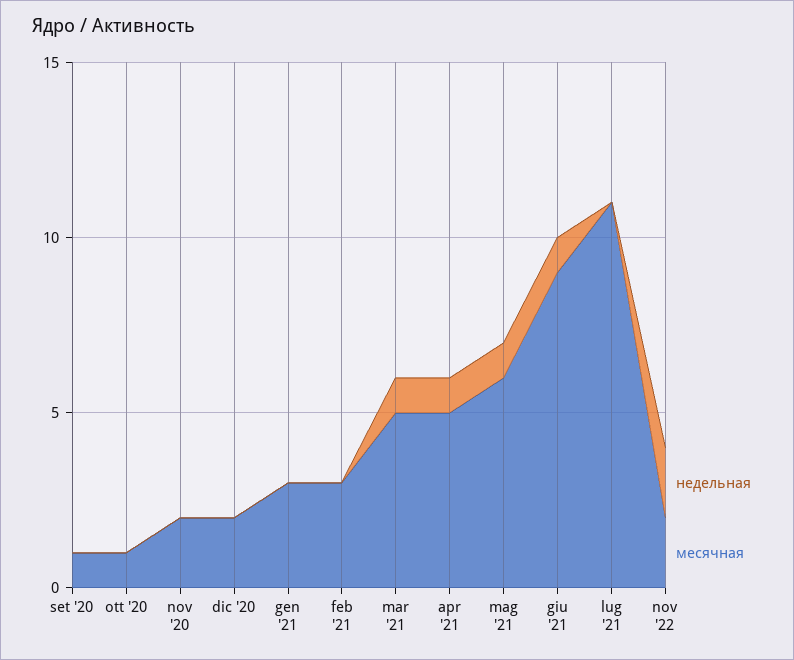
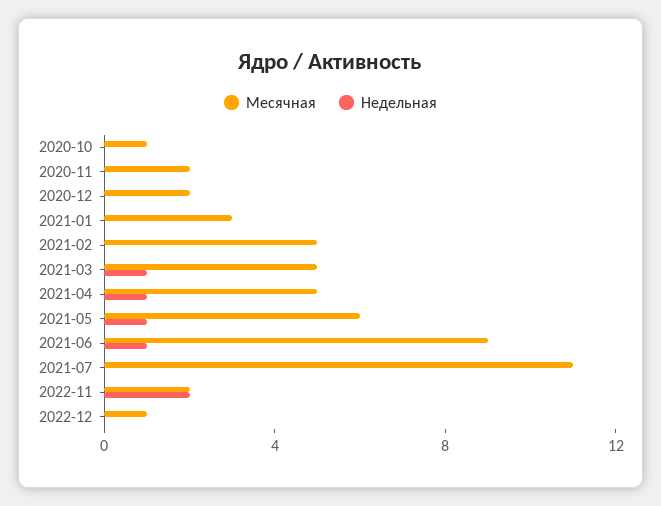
недельная, set '20: 0 -> none
месячная, set '20: 1 -> none
месячная, feb '21: 3 -> 5
месячная, 2022-12: none -> 1
недельная, 2022-12: none -> 0

